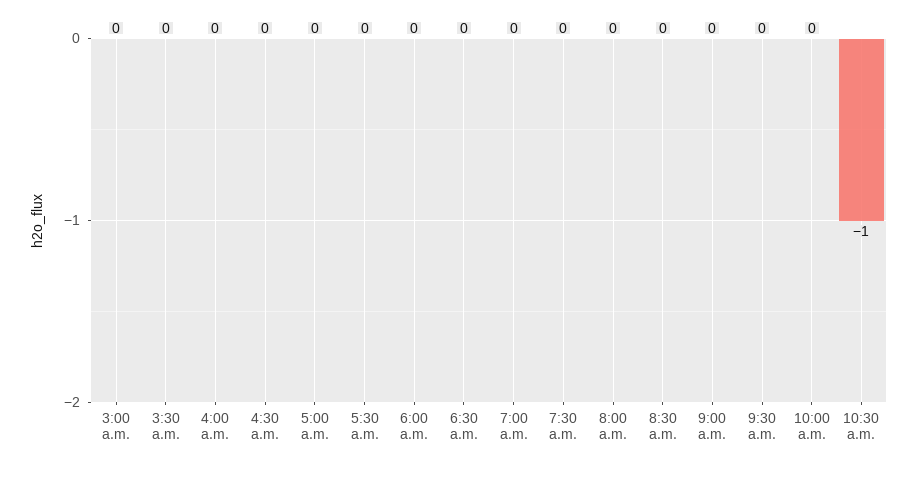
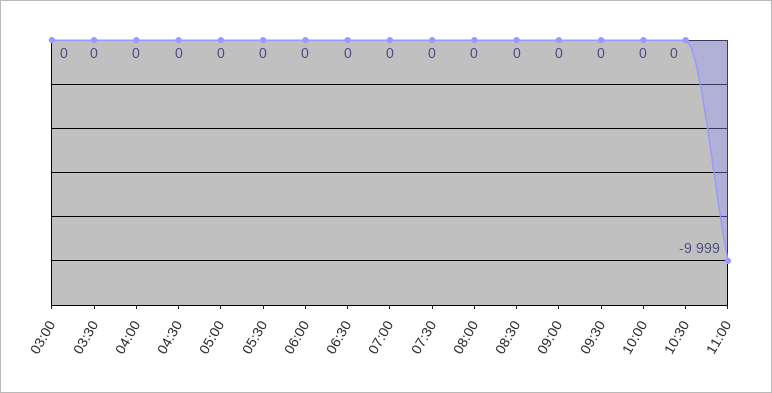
10:30 a.m.: -1 -> 0
11:00: none -> -9999

